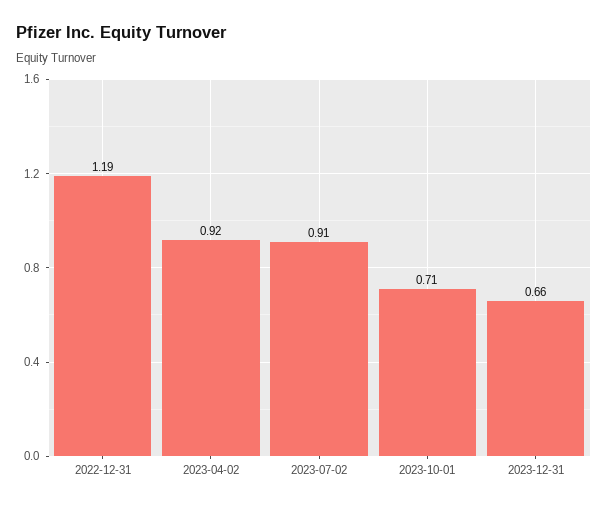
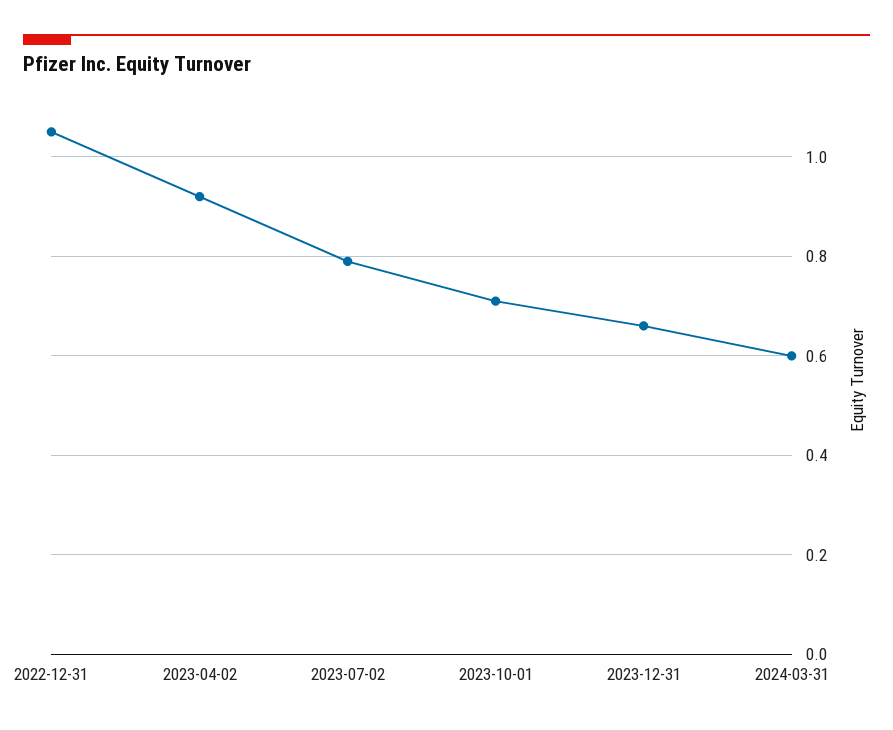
2022-12-31: 1.19 -> 1.05
2023-07-02: 0.91 -> 0.8
2024-03-31: none -> 0.6

